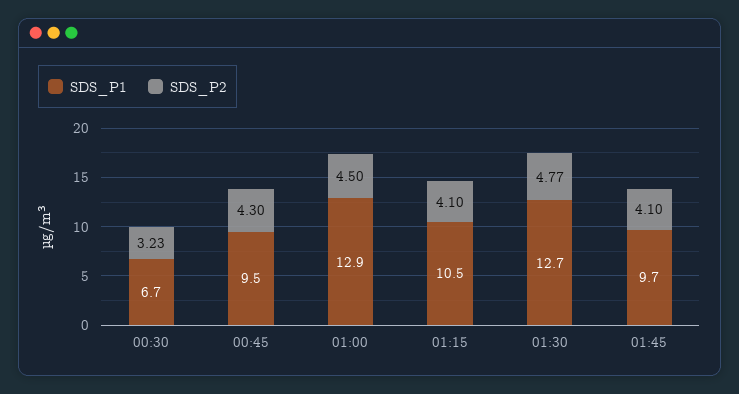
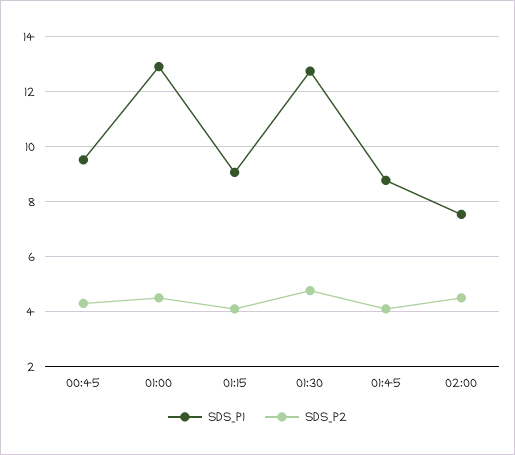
SDS_P1, 00:30: 6.7 -> none
SDS_P2, 00:30: 3.23 -> none
SDS_P1, 01:15: 10.5 -> 9
SDS_P1, 01:45: 9.7 -> 8.75
SDS_P1, 02:00: none -> 7.5
SDS_P2, 02:00: none -> 4.5

